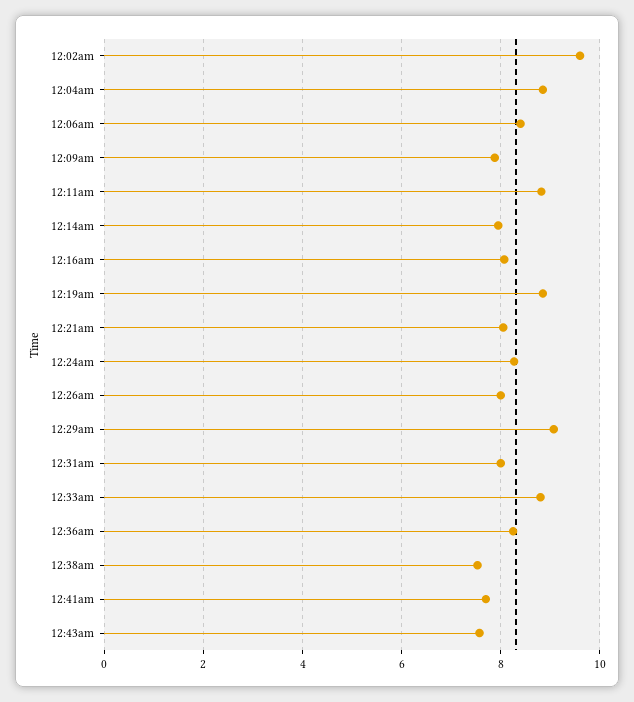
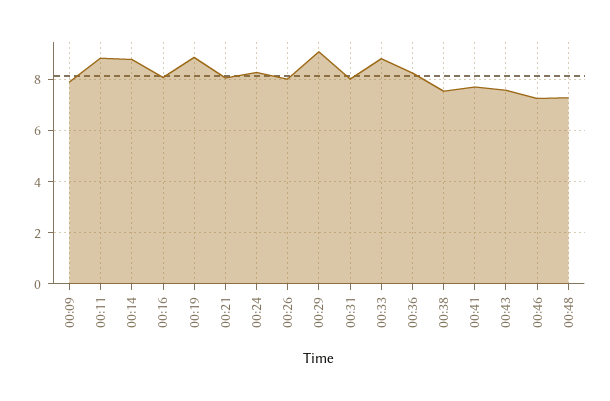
12:02am: 9.6 -> none
12:04am: 8.8 -> none
12:06am: 8.4 -> none
12:14am: 8 -> 8.75
00:46: none -> 7.25
00:48: none -> 7.25

